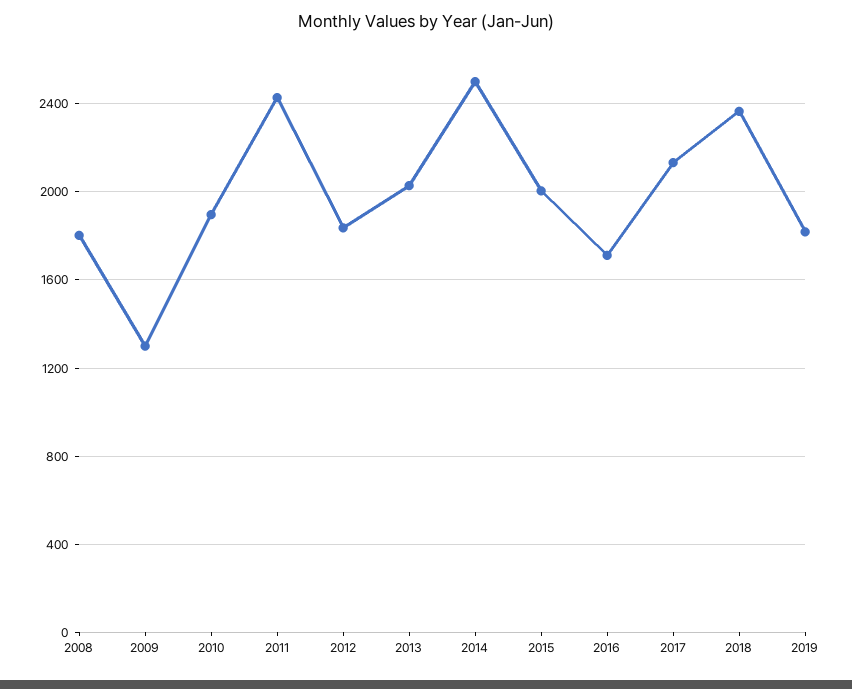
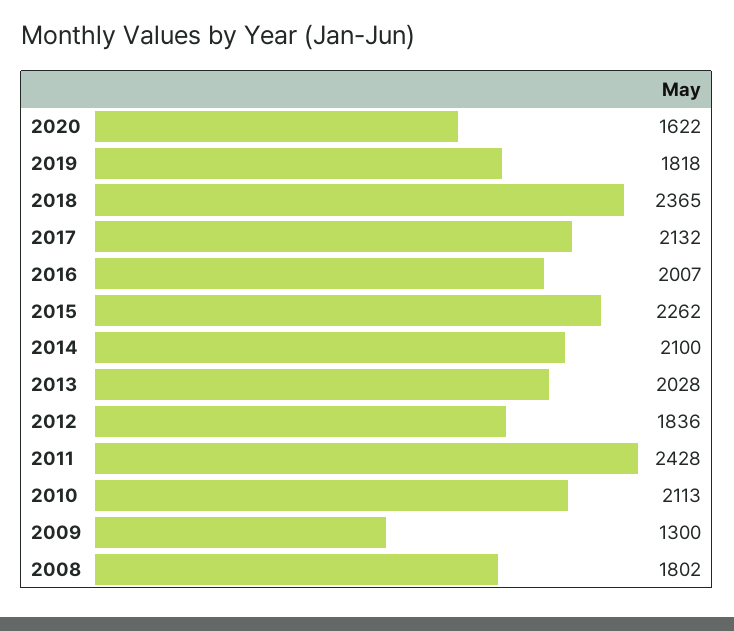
2010: 1900 -> 2113
2014: 2500 -> 2100
2015: 2000 -> 2262
2016: 1700 -> 2007
2020: none -> 1622

